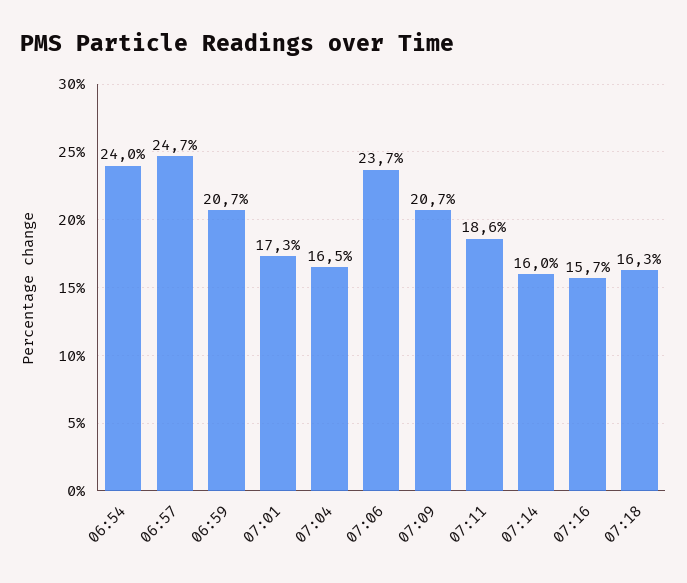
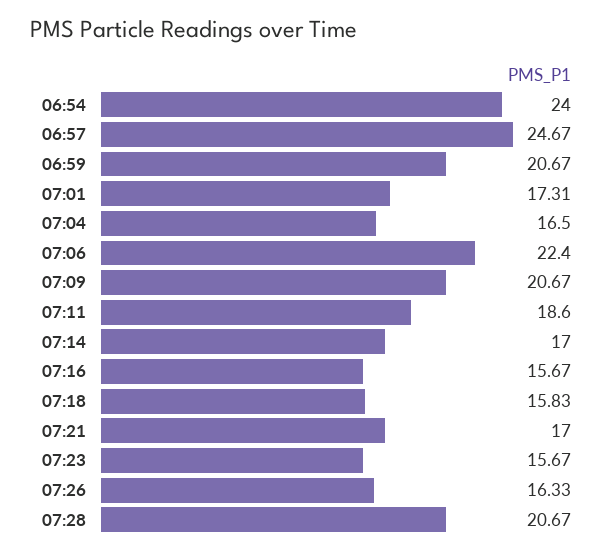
07:06: 23.7 -> 22.4
07:14: 16 -> 17
07:18: 16.3 -> 15.83
07:21: none -> 17
07:23: none -> 15.67
07:26: none -> 16.33
07:28: none -> 20.67

